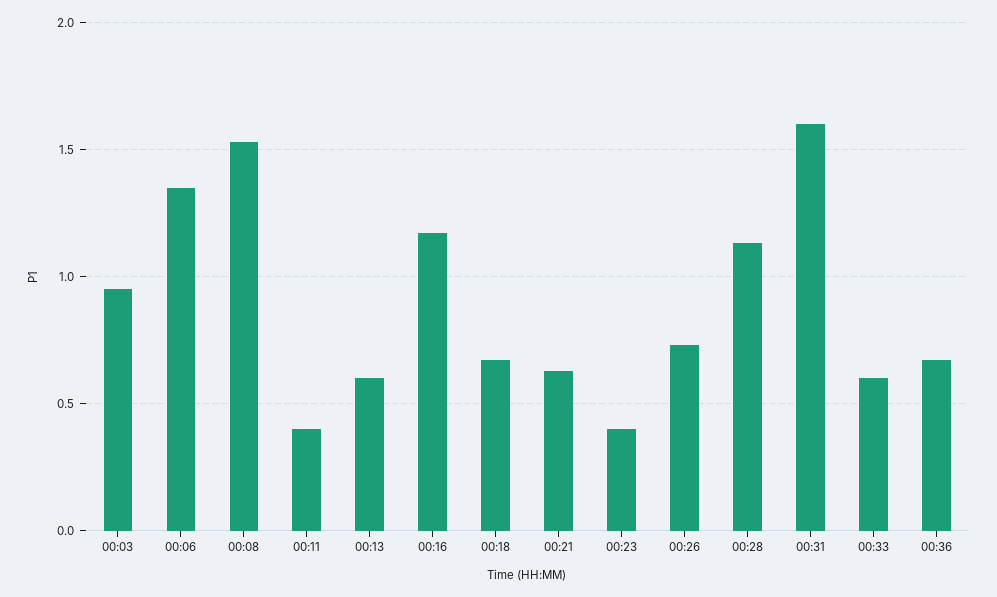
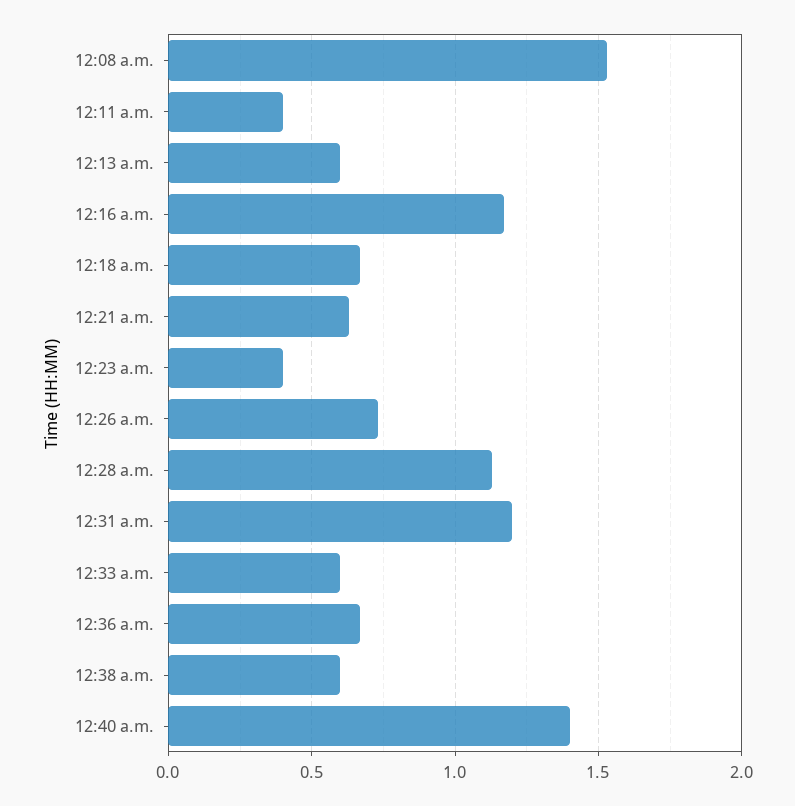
00:03: 0.95 -> none
00:06: 1.35 -> none
00:31: 1.6 -> 1.2
12:38 a.m.: none -> 0.6
12:40 a.m.: none -> 1.4

